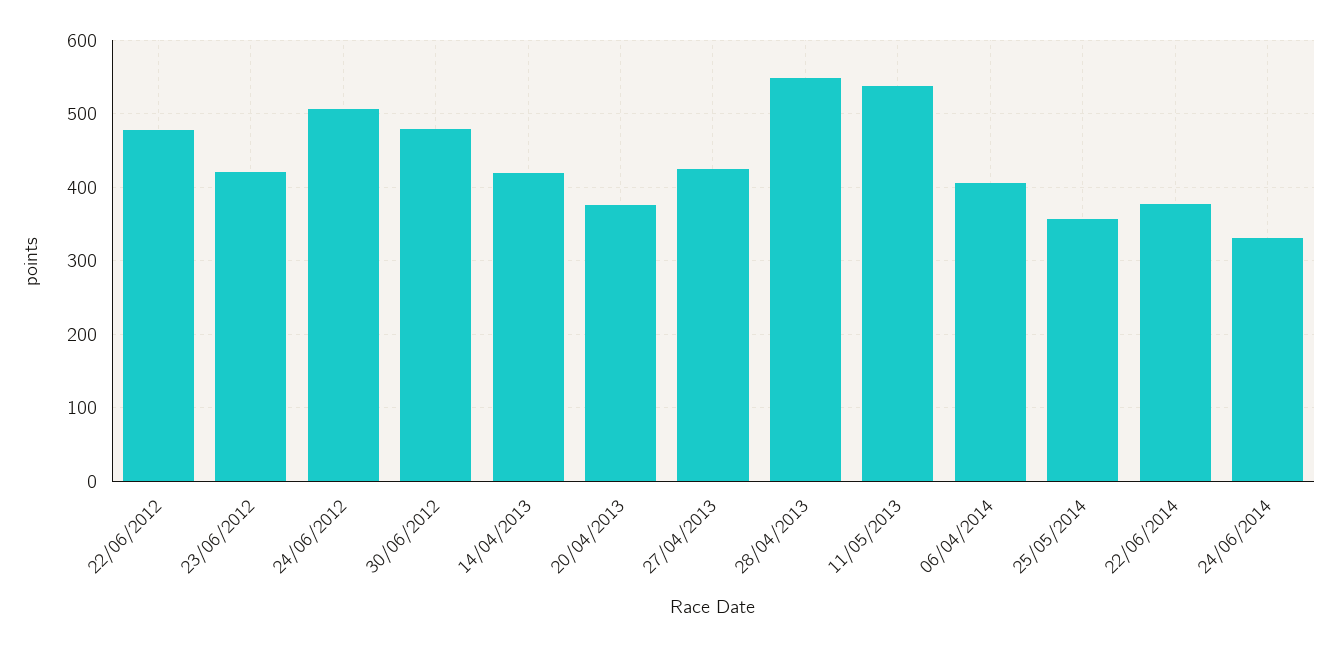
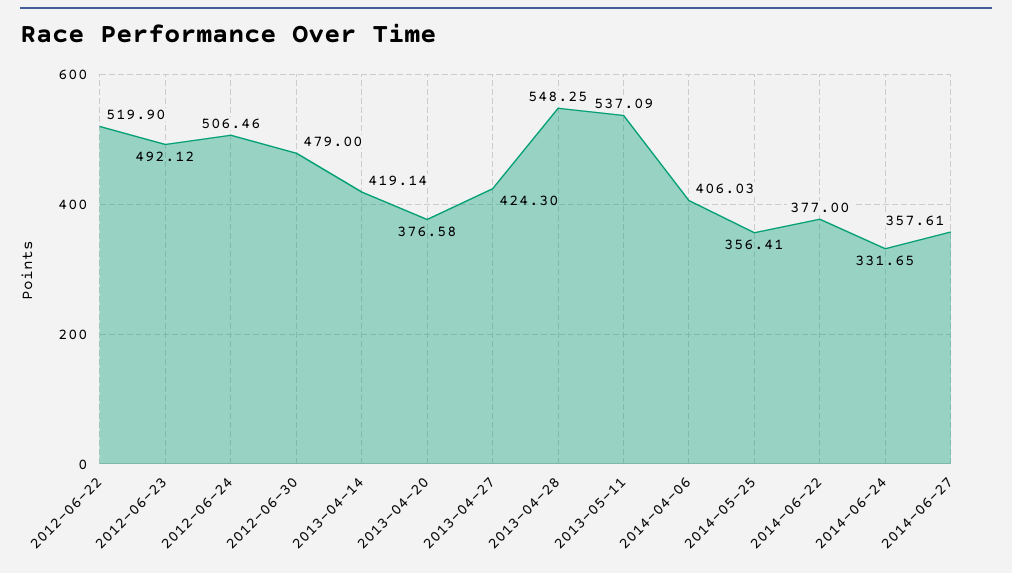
22/06/2012: 480 -> 519.9
23/06/2012: 420 -> 492.12
2014-06-27: none -> 357.61

